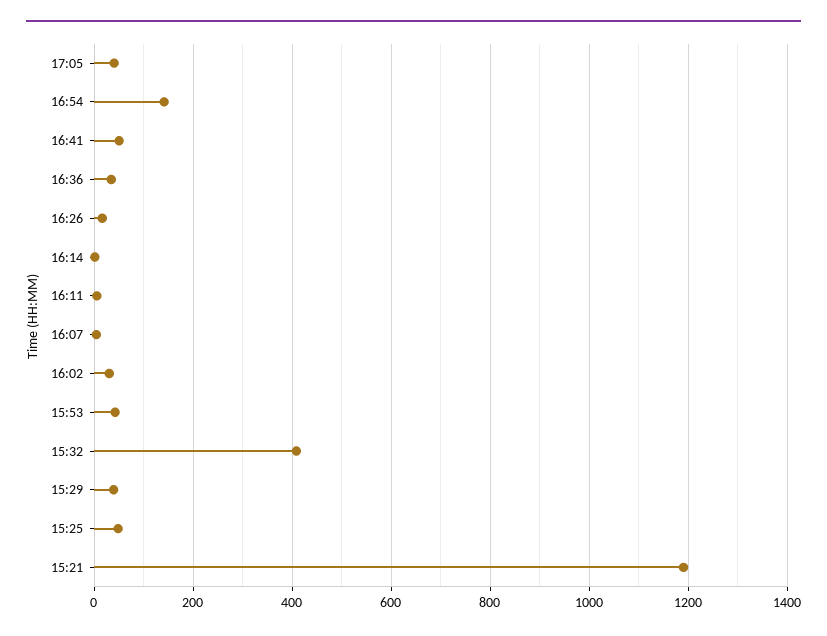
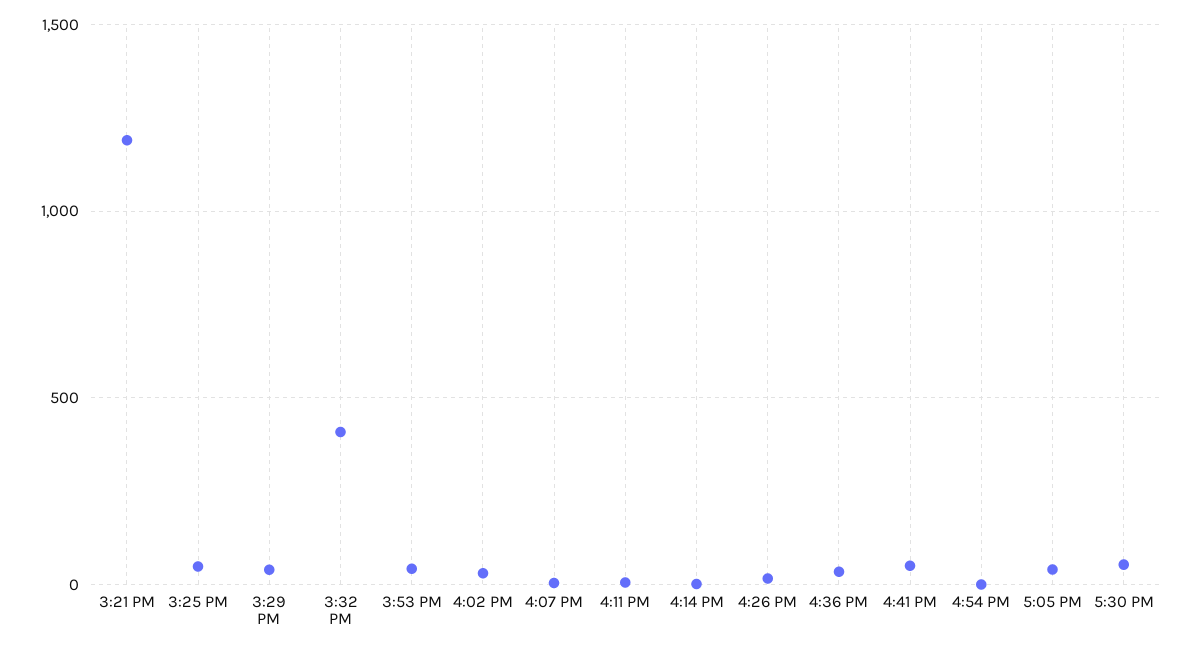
16:54: 140 -> 0
5:30 PM: none -> 50

